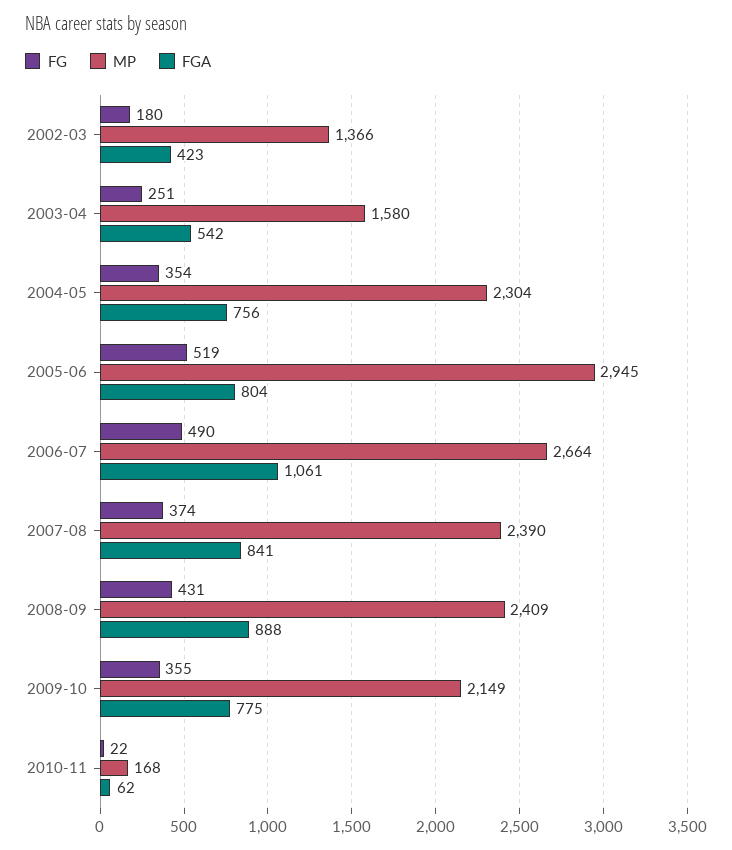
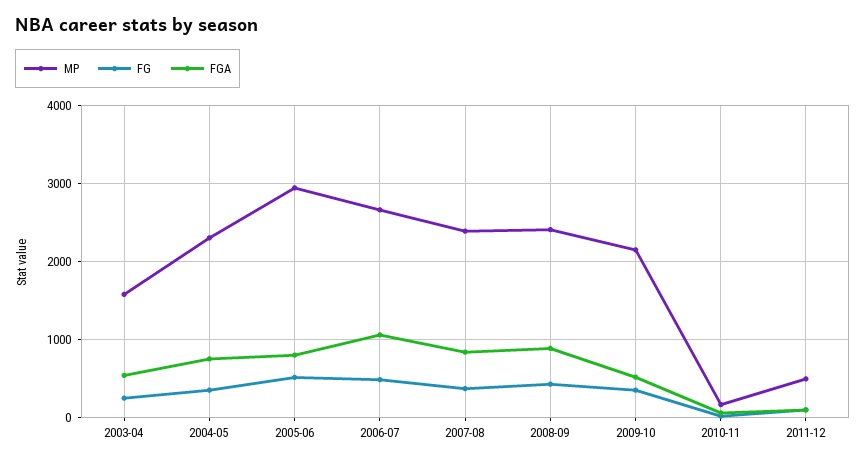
FG, 2002-03: 180 -> none
MP, 2002-03: 1366 -> none
FGA, 2002-03: 423 -> none
FGA, 2009-10: 775 -> 500
MP, 2011-12: none -> 500
FG, 2011-12: none -> 100
FGA, 2011-12: none -> 100

